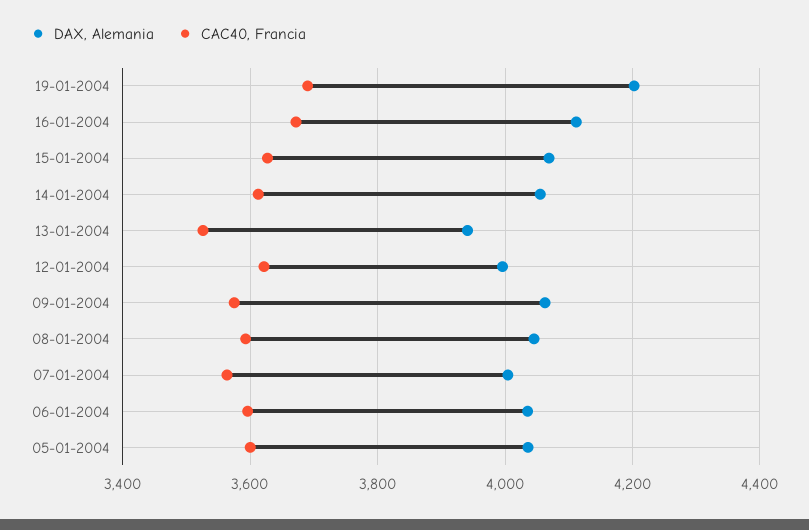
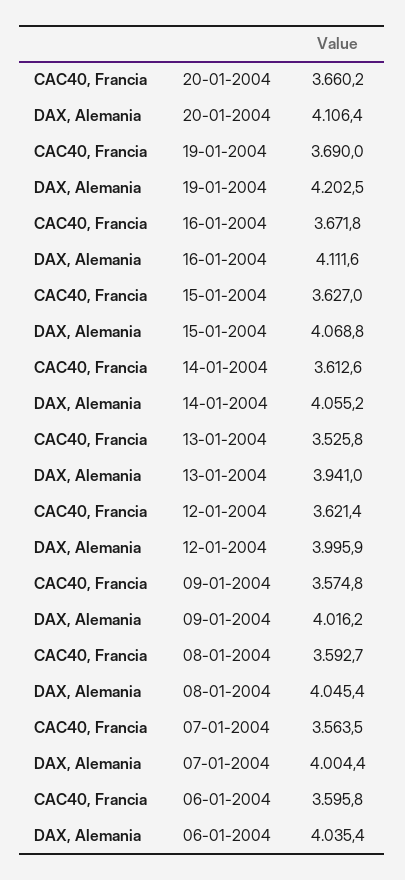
DAX, Alemania, 09-01-2004: 4060 -> 4016.2
DAX, Alemania, 05-01-2004: 4040 -> none
CAC40, Francia, 05-01-2004: 3600 -> none
CAC40, Francia, 20-01-2004: none -> 3660.2
DAX, Alemania, 20-01-2004: none -> 4106.4

